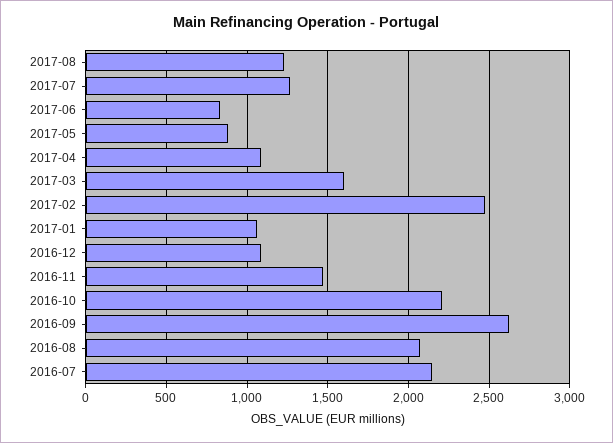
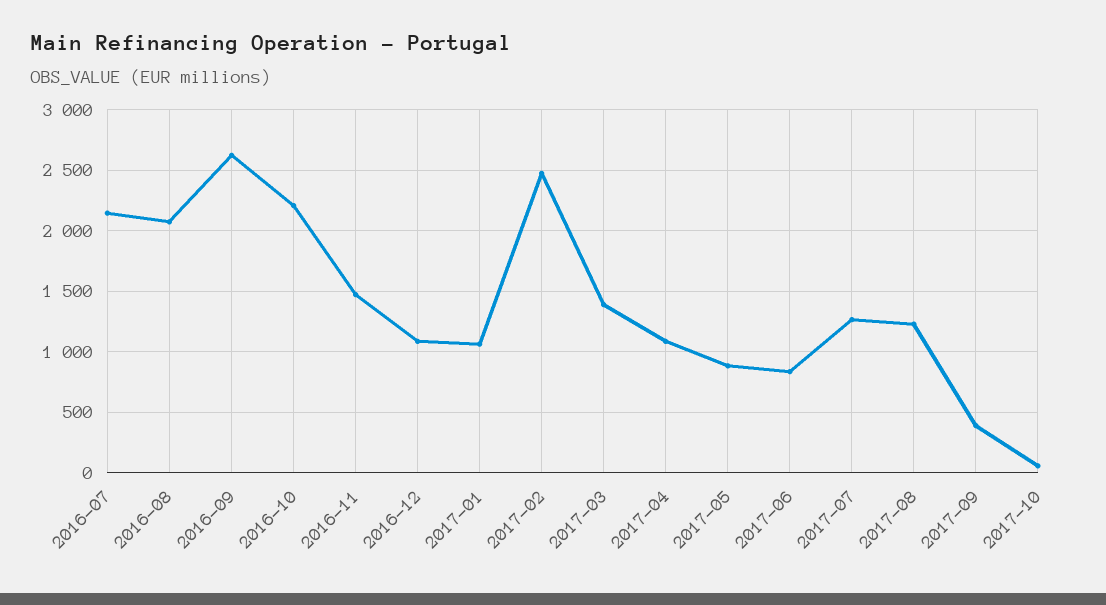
2017-03: 1600 -> 1400
2017-09: none -> 400
2017-10: none -> 50

